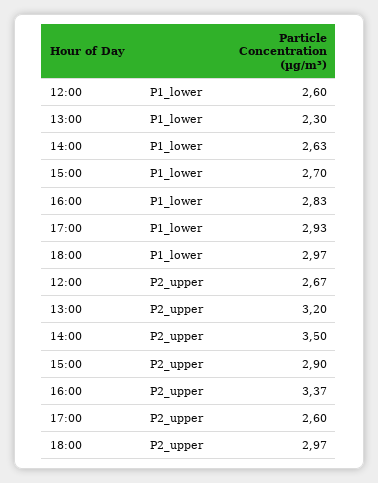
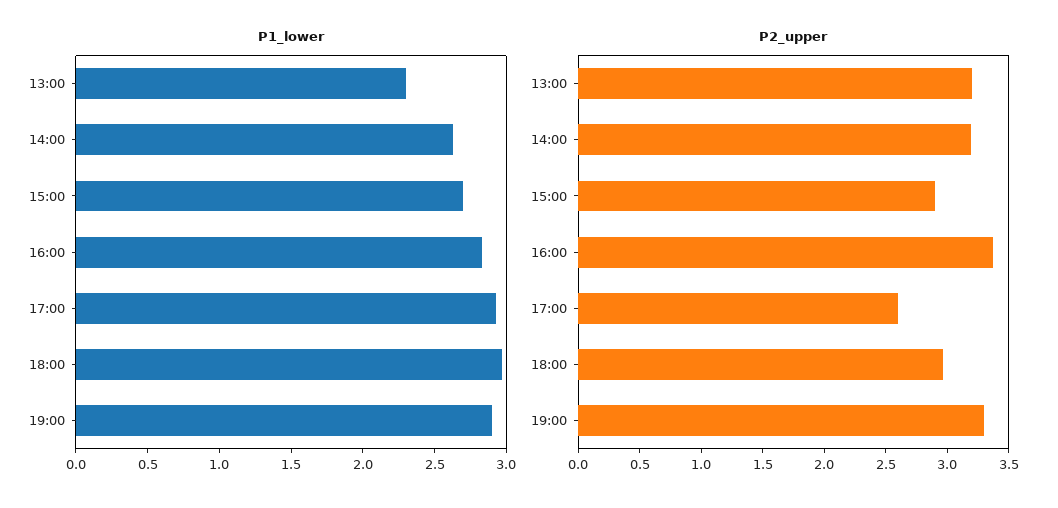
P1_lower, 12:00: 2.6 -> none
P2_upper, 12:00: 2.67 -> none
P2_upper, 14:00: 3.5 -> 3.2
P1_lower, 19:00: none -> 2.9
P2_upper, 19:00: none -> 3.3

